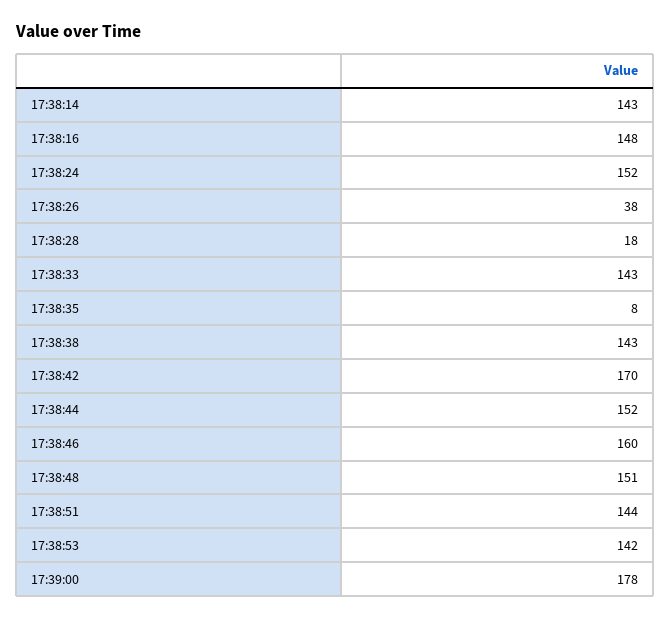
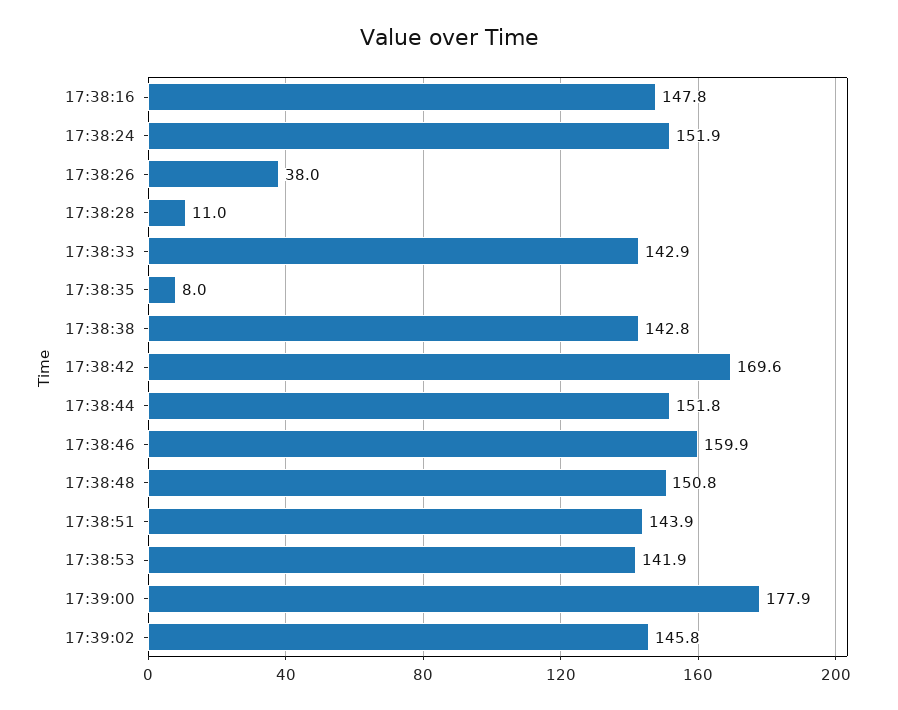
17:38:14: 143 -> none
17:38:28: 18 -> 11
17:39:02: none -> 145.8

